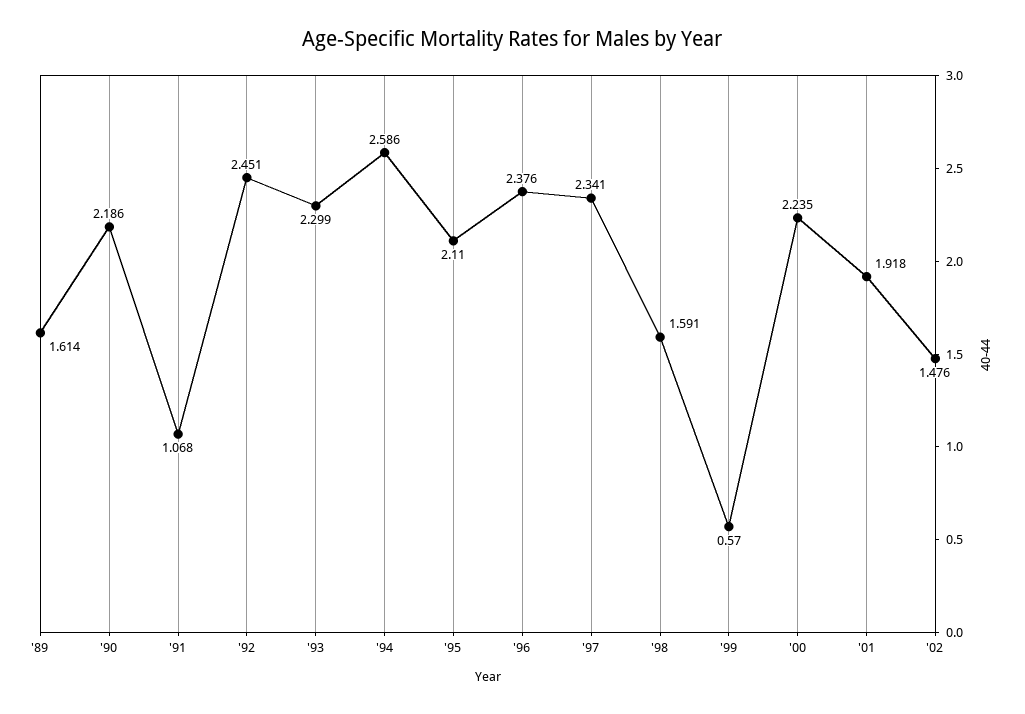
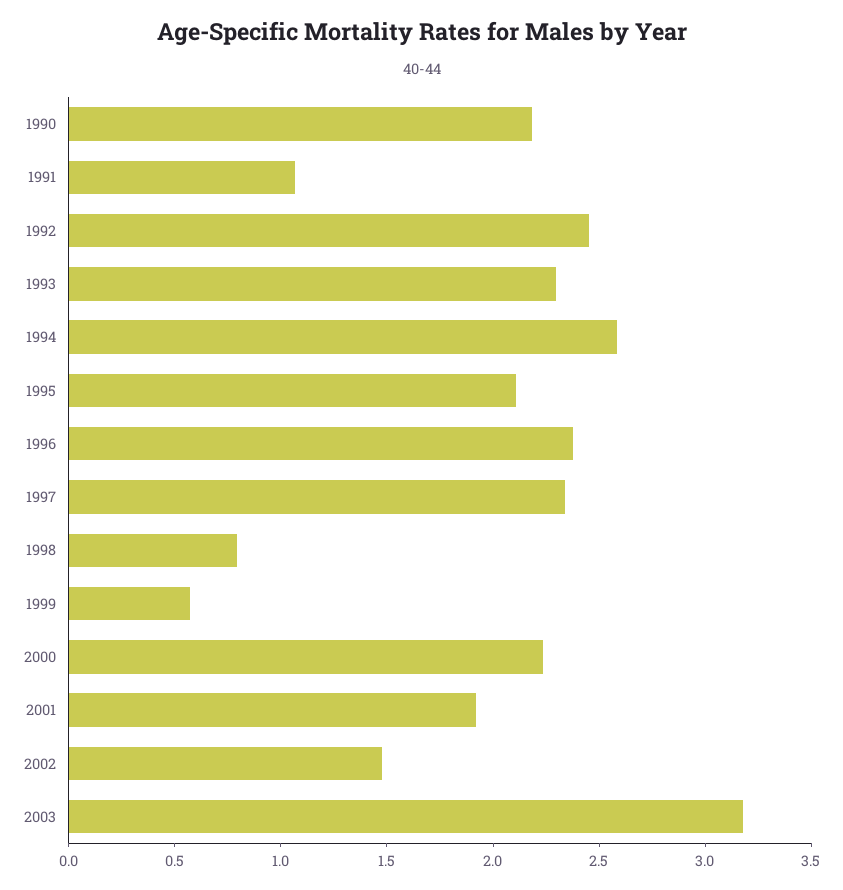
'89: 1.614 -> none
'98: 1.591 -> 0.8
2003: none -> 3.2

